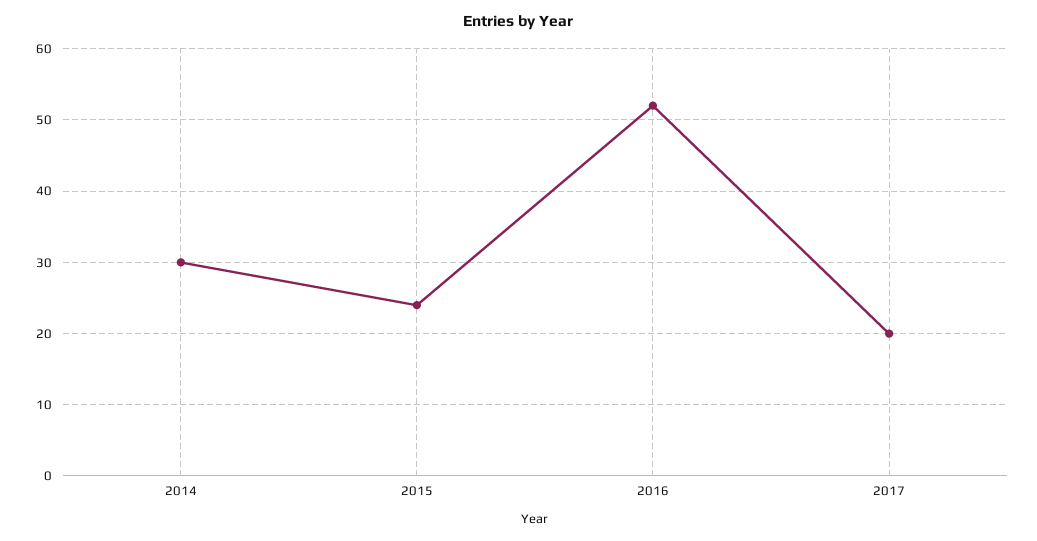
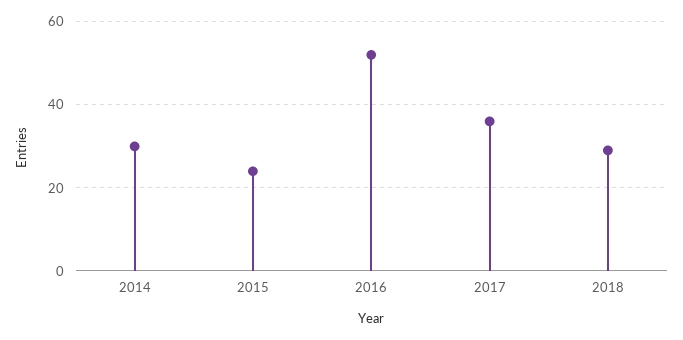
2017: 20 -> 35
2018: none -> 30

